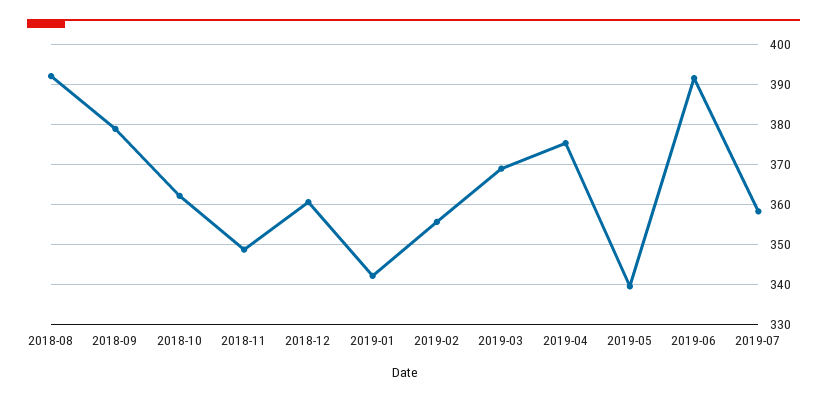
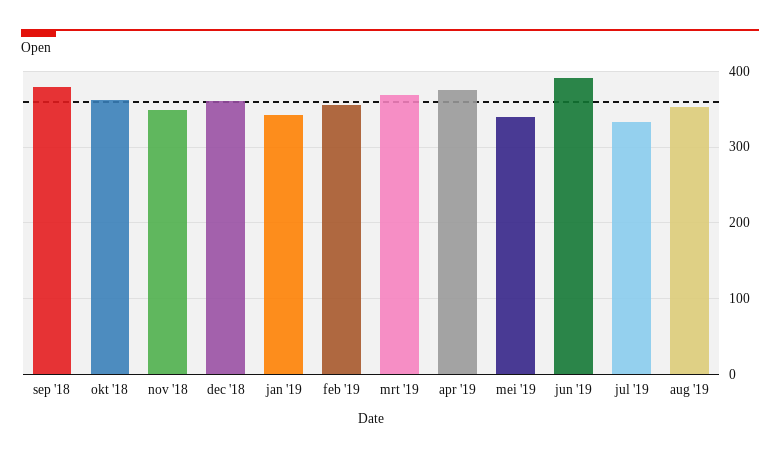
2018-08: 392 -> none
2019-07: 358 -> 330
aug '19: none -> 350

